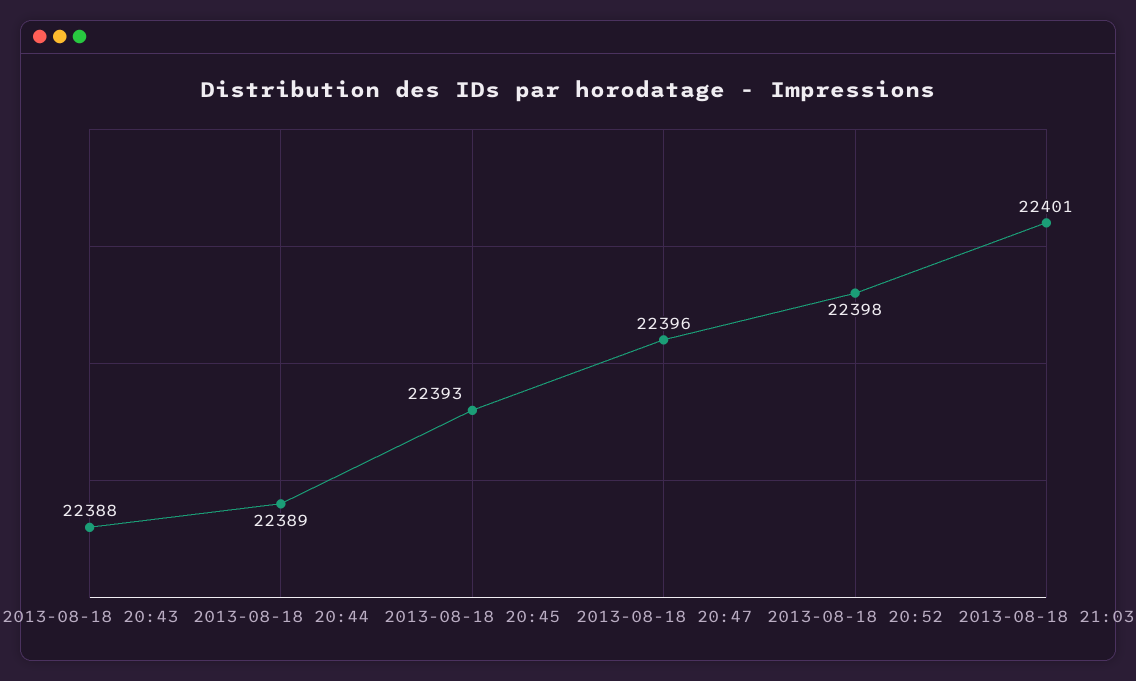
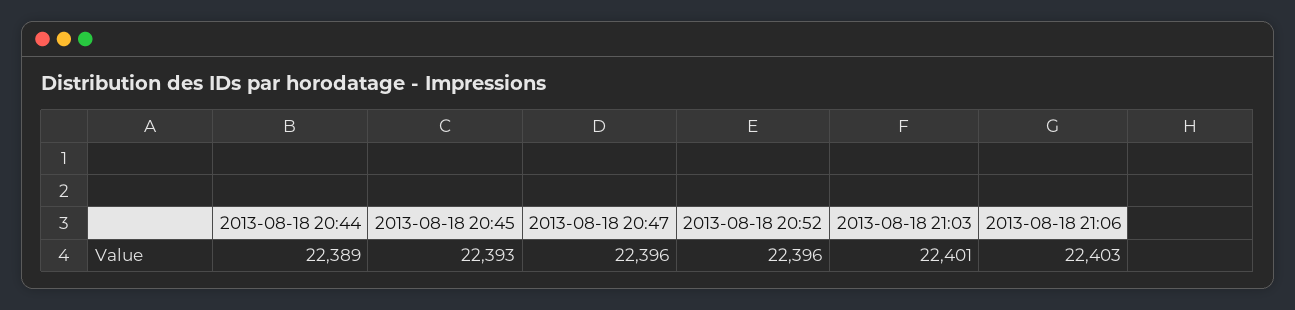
2013-08-18 20:43: 22388 -> none
2013-08-18 20:52: 22398 -> 22396
2013-08-18 21:06: none -> 22403

